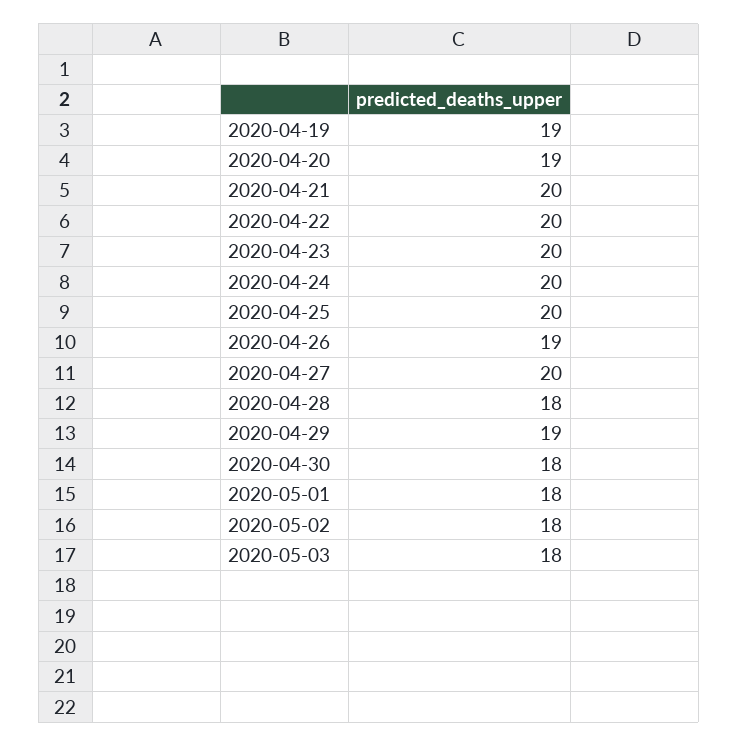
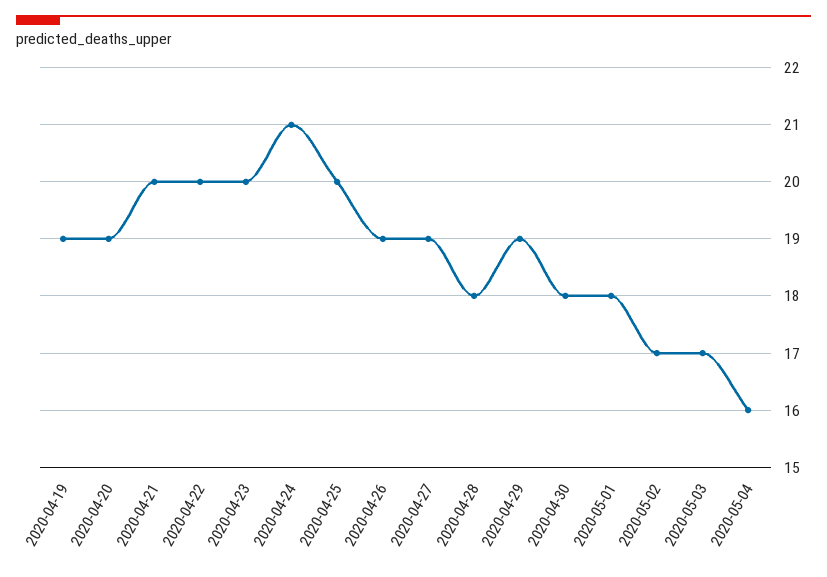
2020-04-24: 20 -> 21
2020-04-27: 20 -> 19
2020-05-02: 18 -> 17
2020-05-03: 18 -> 17
2020-05-04: none -> 16

